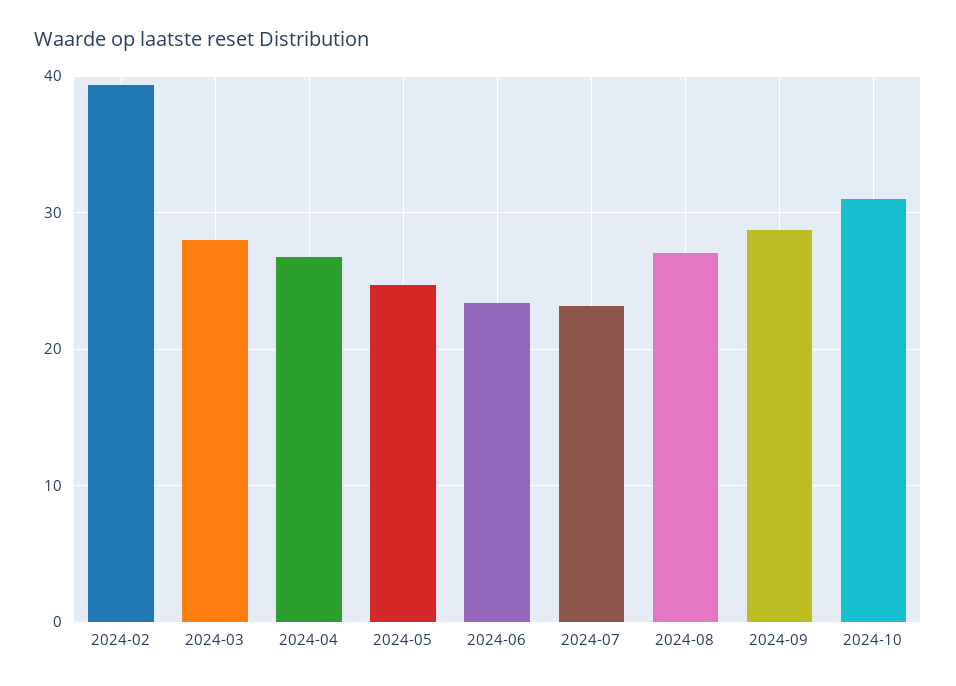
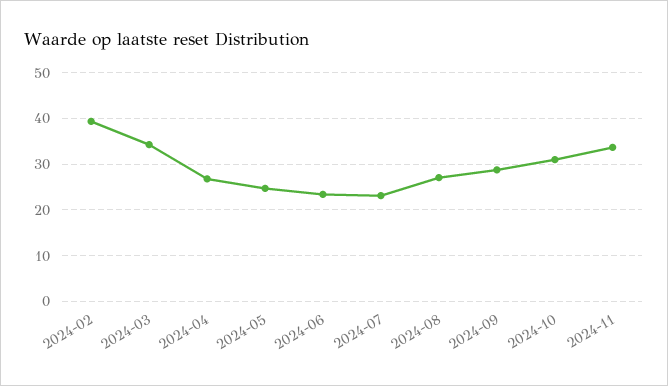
2024-03: 28 -> 34
2024-11: none -> 34

